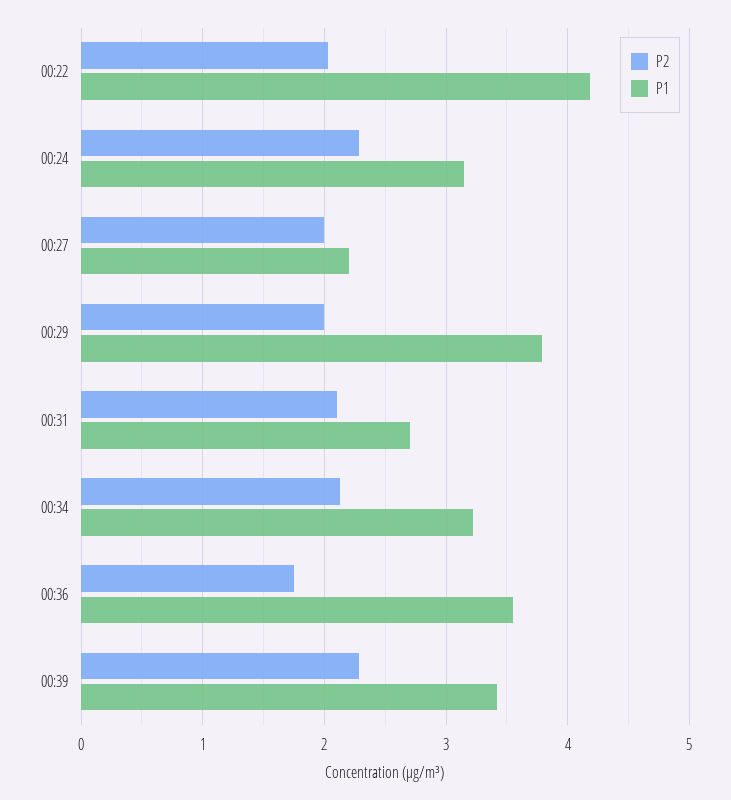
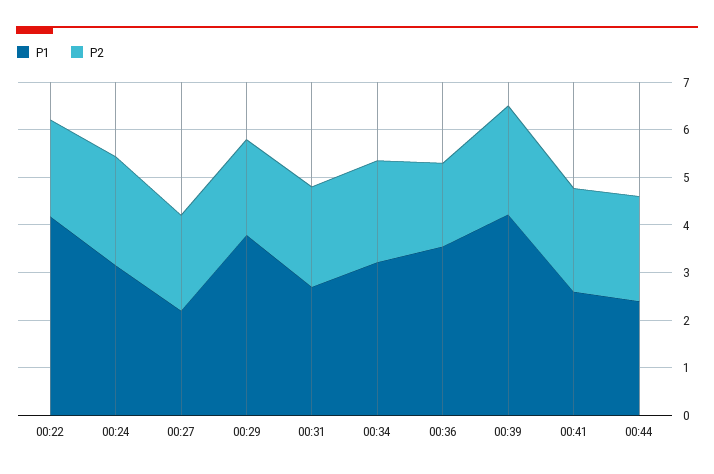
P1, 00:39: 3.4 -> 4.2
P1, 00:41: none -> 2.6
P2, 00:41: none -> 2.2
P1, 00:44: none -> 2.4
P2, 00:44: none -> 2.2

